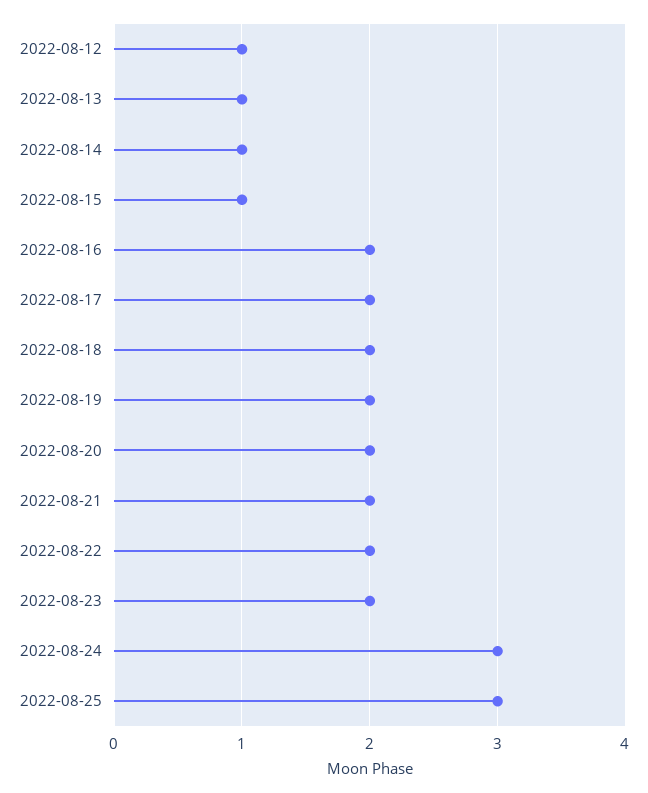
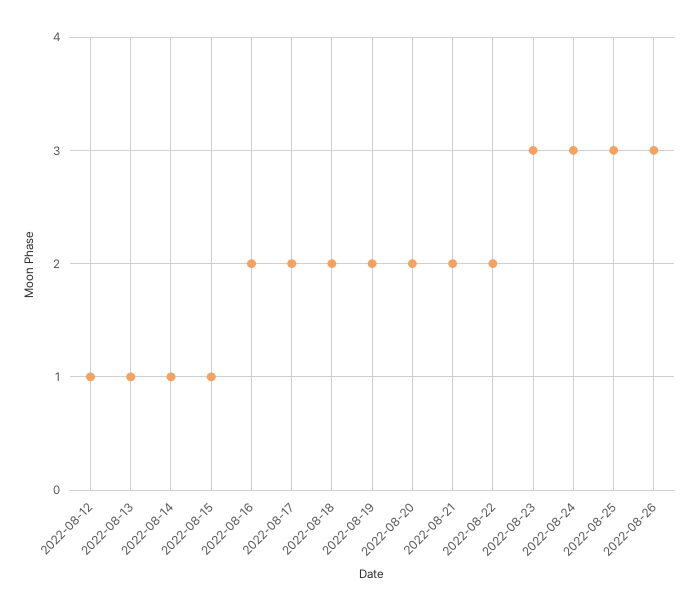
2022-08-23: 2 -> 3
2022-08-26: none -> 3

